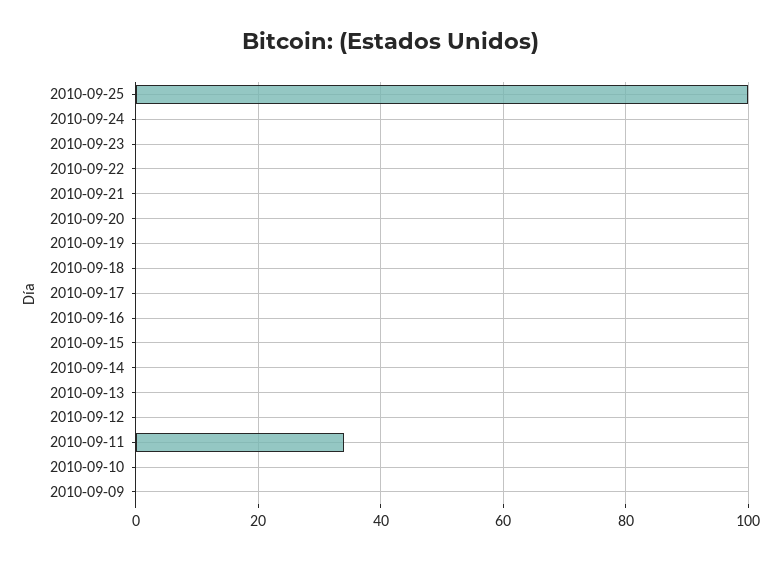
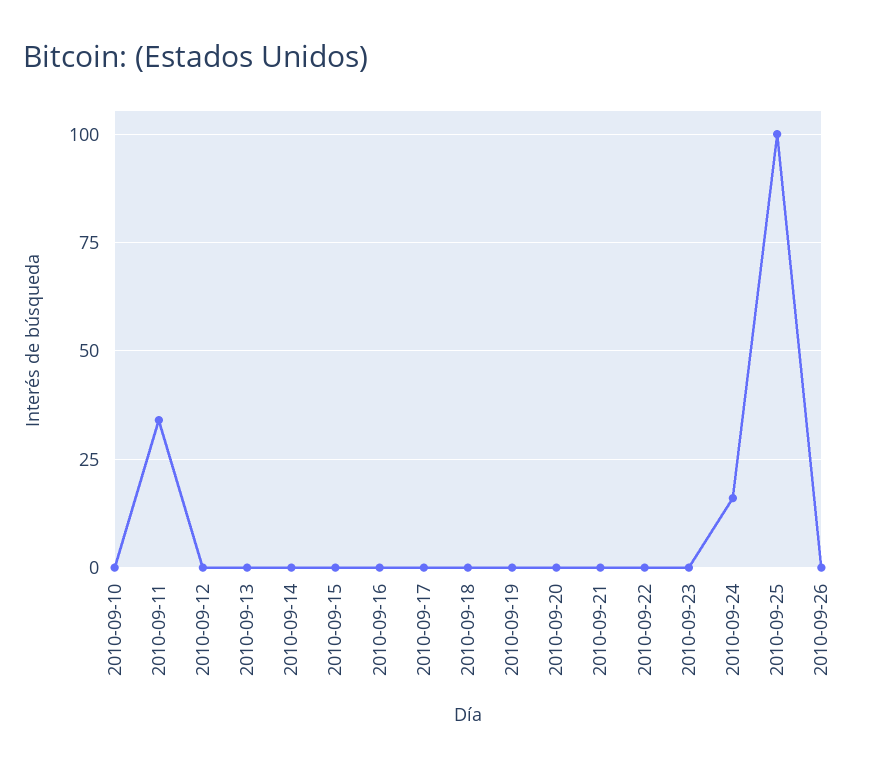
2010-09-24: 0 -> 15
2010-09-09: 0 -> none
2010-09-26: none -> 0

